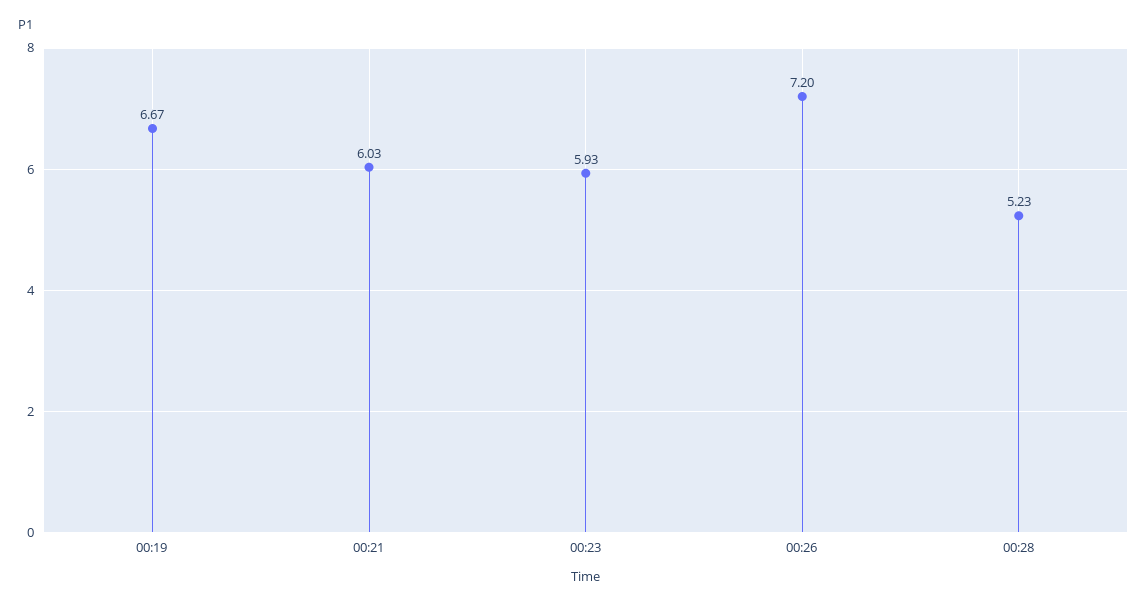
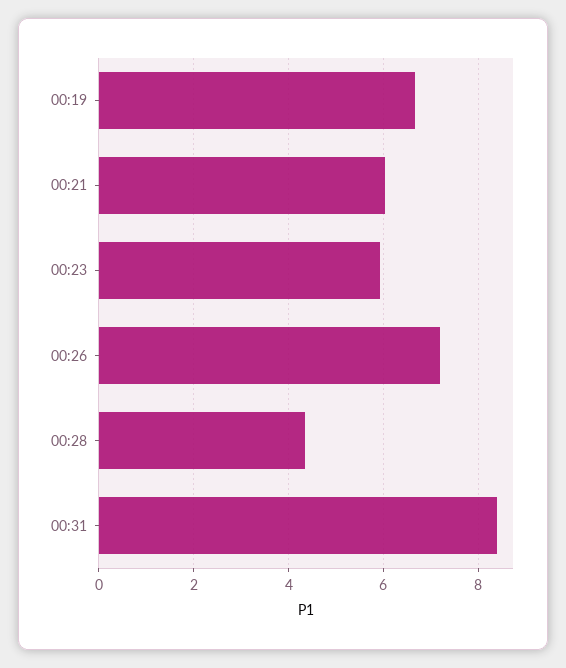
00:28: 5.23 -> 4.4
00:31: none -> 8.4

